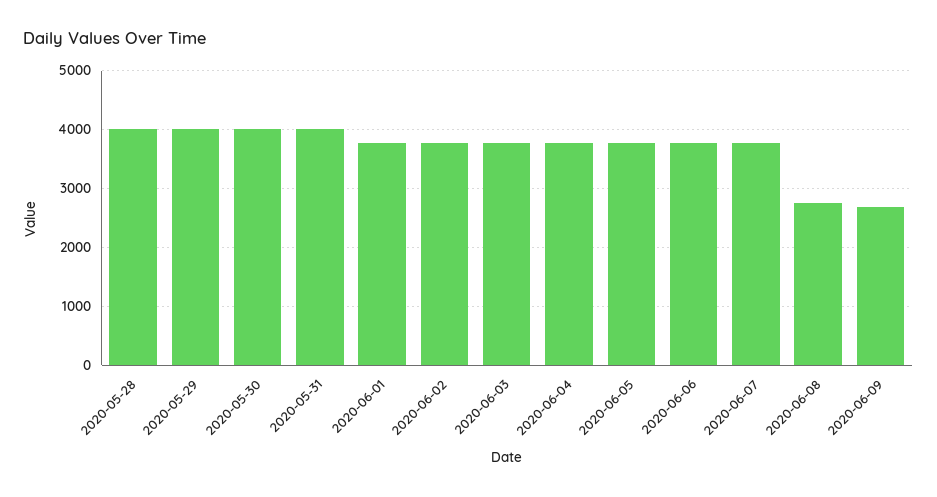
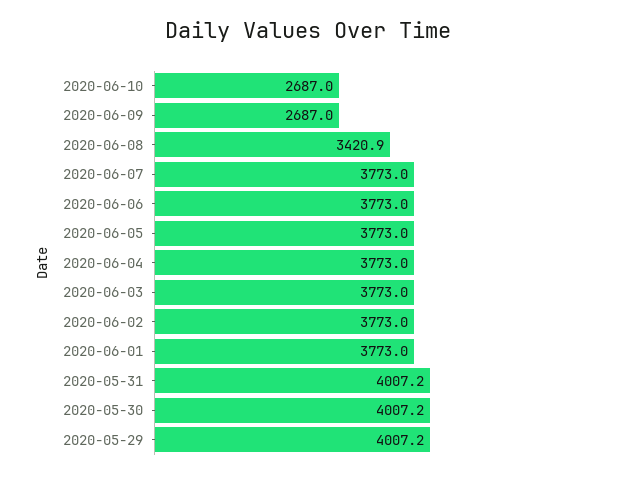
2020-05-28: 4000 -> none
2020-06-08: 2800 -> 3420.9
2020-06-10: none -> 2687

